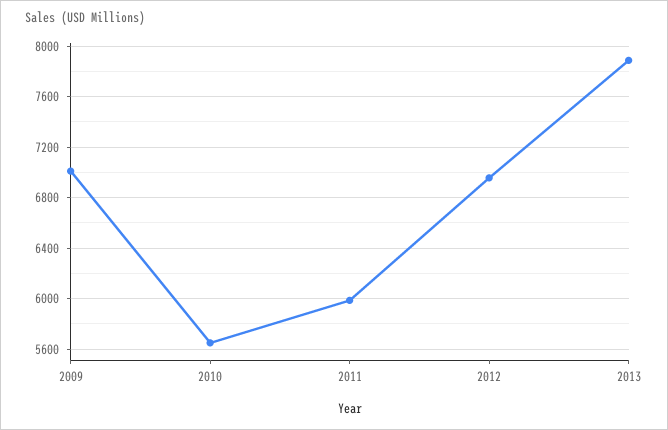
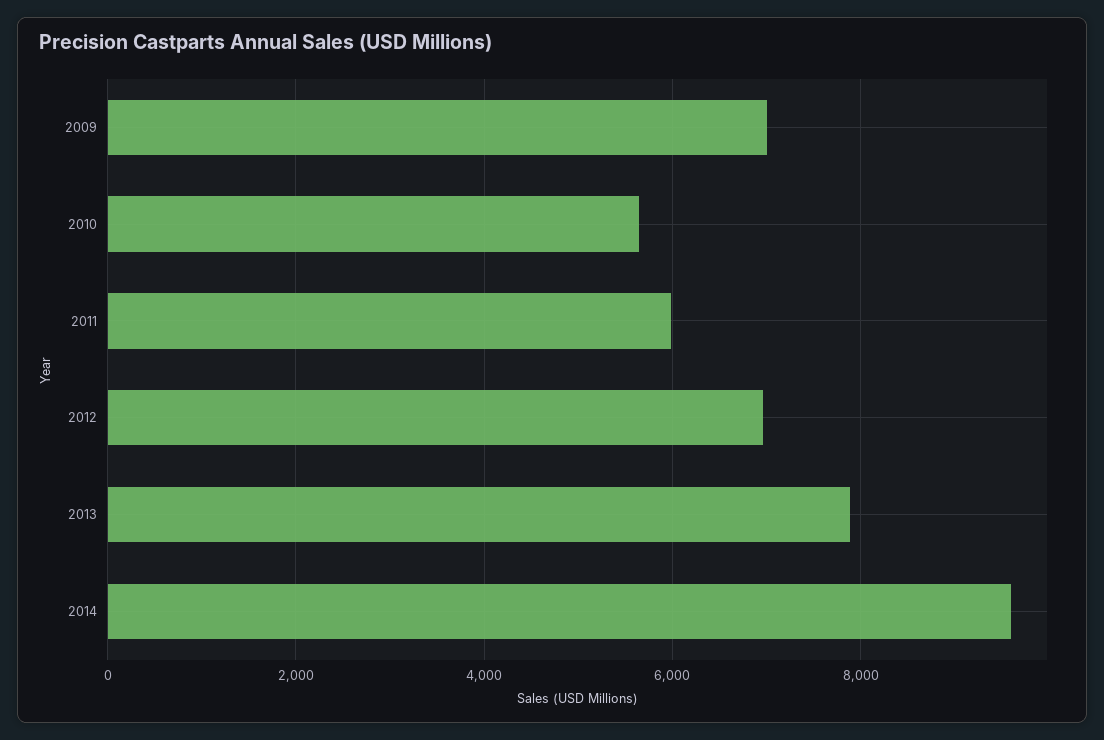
2014: none -> 9600

